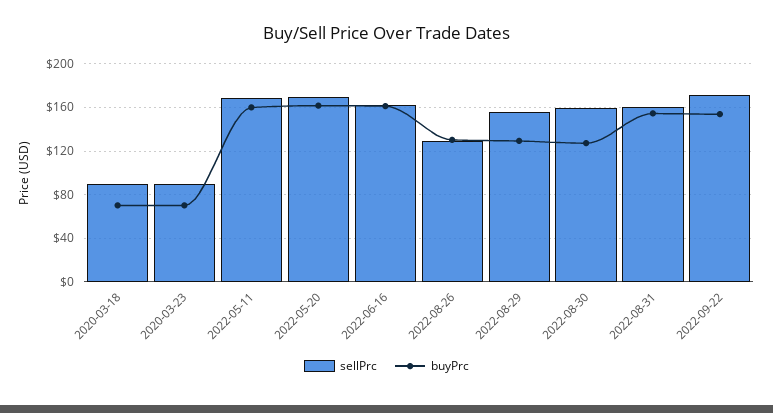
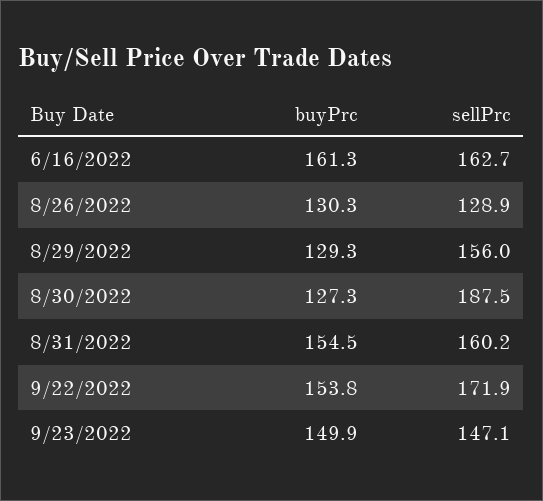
sellPrc, 2020-03-18: 90 -> none
buyPrc, 2020-03-18: 70 -> none
sellPrc, 2020-03-23: 90 -> none
buyPrc, 2020-03-23: 70 -> none
sellPrc, 2022-05-11: 170 -> none
buyPrc, 2022-05-11: 160 -> none
sellPrc, 2022-05-20: 170 -> none
buyPrc, 2022-05-20: 160 -> none
sellPrc, 2022-08-30: 160 -> 187.5
buyPrc, 9/23/2022: none -> 149.9
sellPrc, 9/23/2022: none -> 147.1

